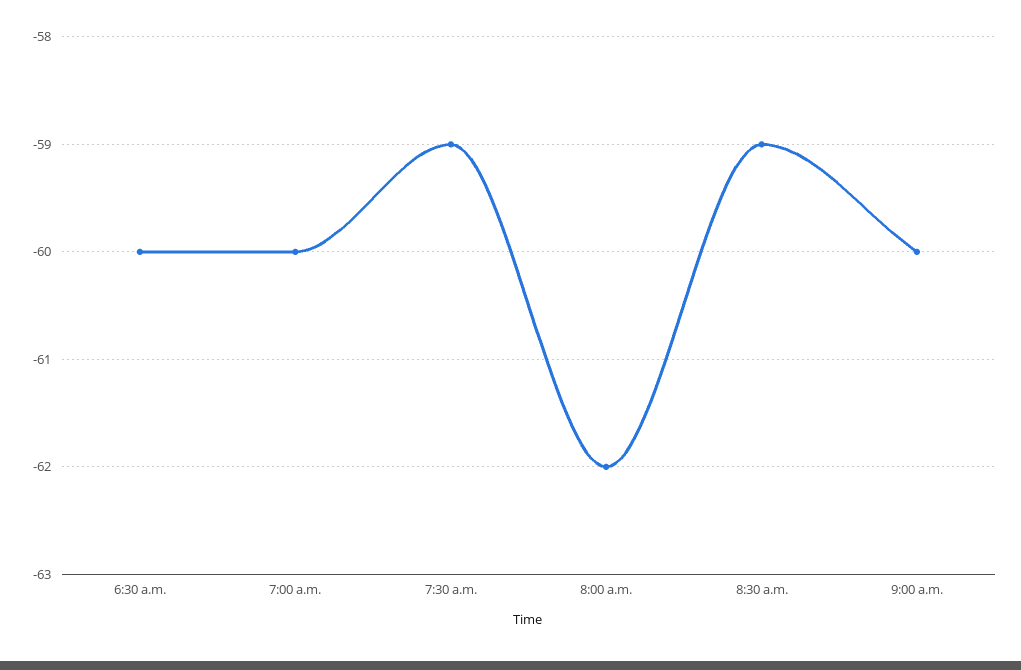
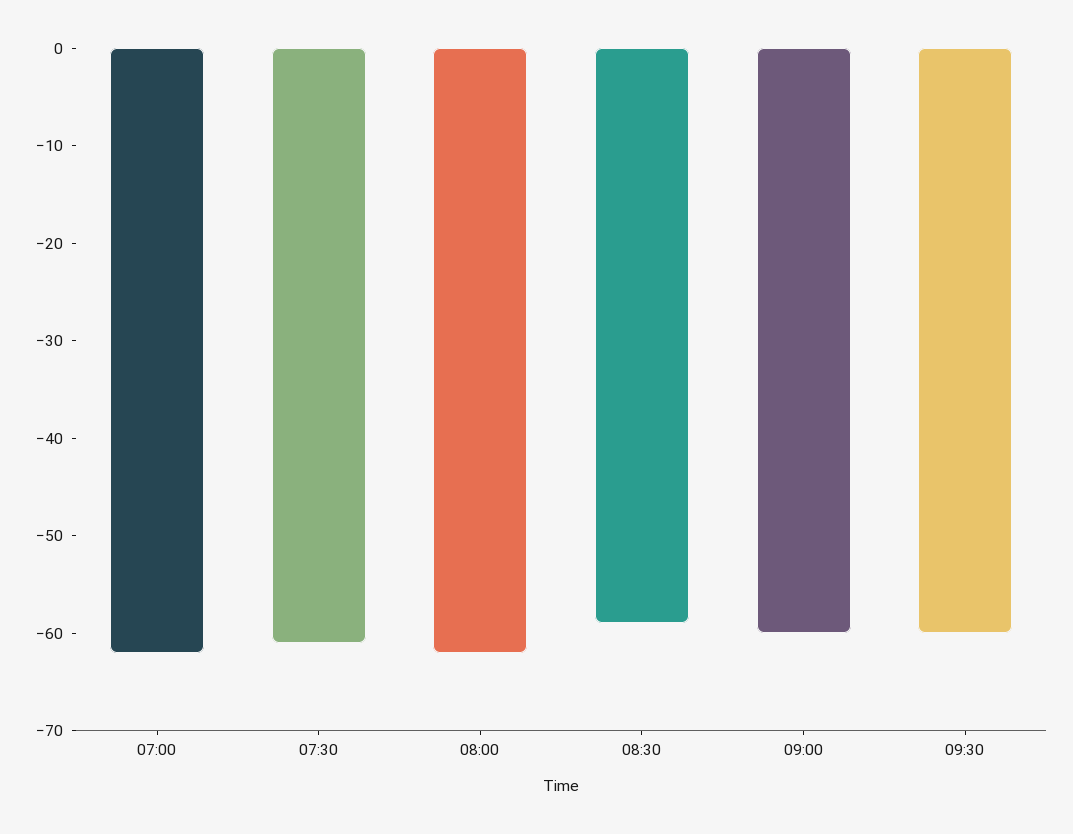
6:30 a.m.: -60 -> none
7:00 a.m.: -60 -> -62
7:30 a.m.: -59 -> -61
09:30: none -> -60

